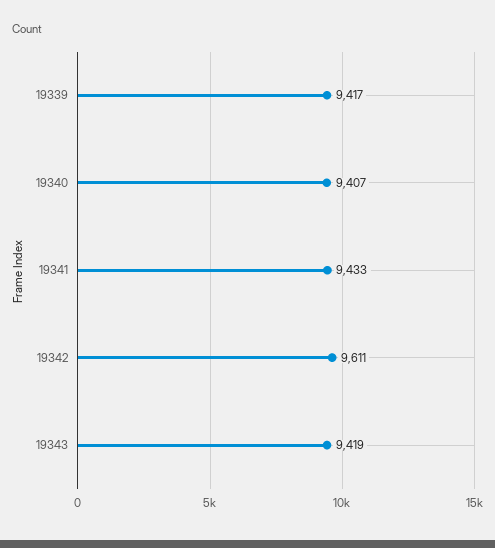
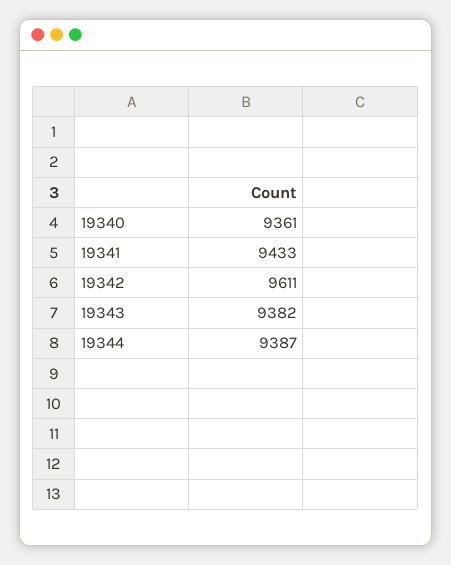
19339: 9417 -> none
19340: 9407 -> 9361
19343: 9419 -> 9382
19344: none -> 9387

